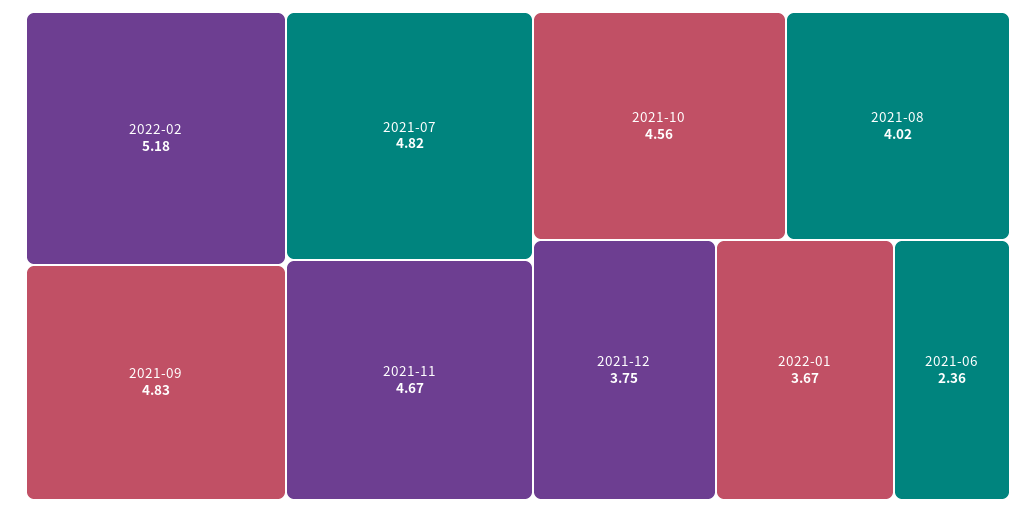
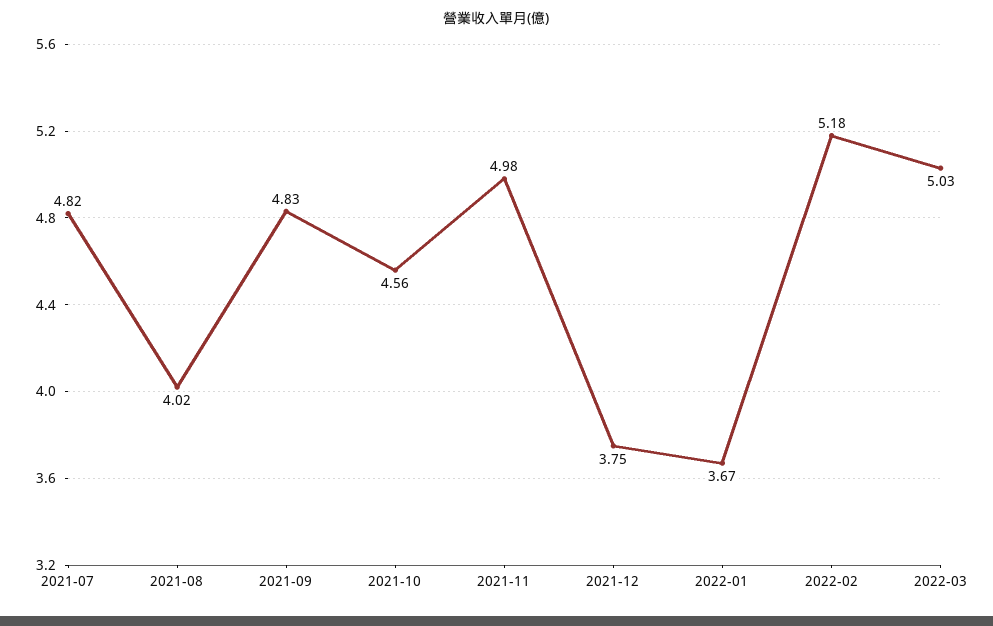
2021-11: 4.67 -> 4.98
2021-06: 2.36 -> none
2022-03: none -> 5.03

